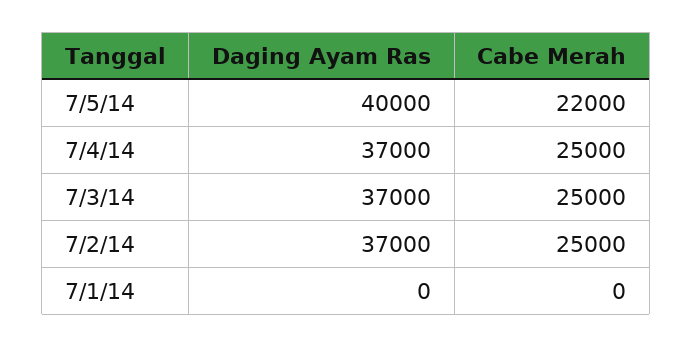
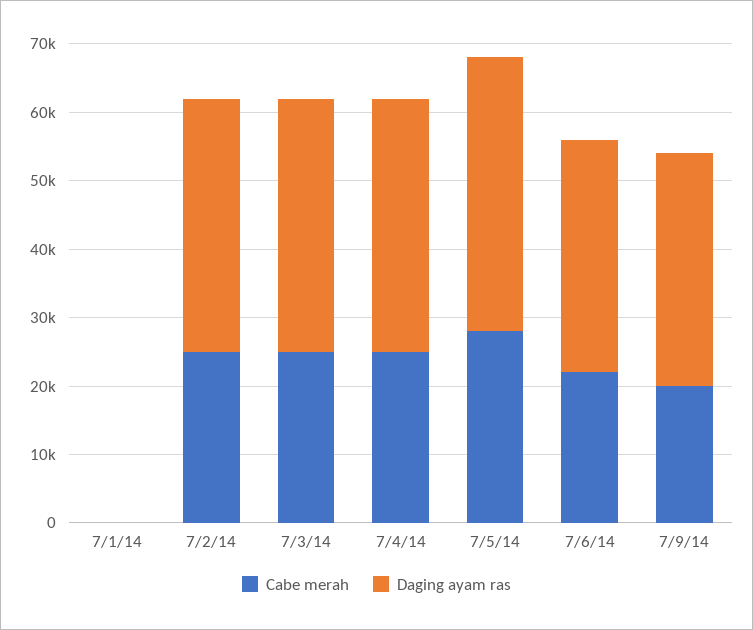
Cabe Merah, 7/5/14: 22000 -> 28000
Cabe Merah, 7/6/14: none -> 22000
Daging Ayam Ras, 7/6/14: none -> 34000
Cabe Merah, 7/9/14: none -> 20000
Daging Ayam Ras, 7/9/14: none -> 34000

